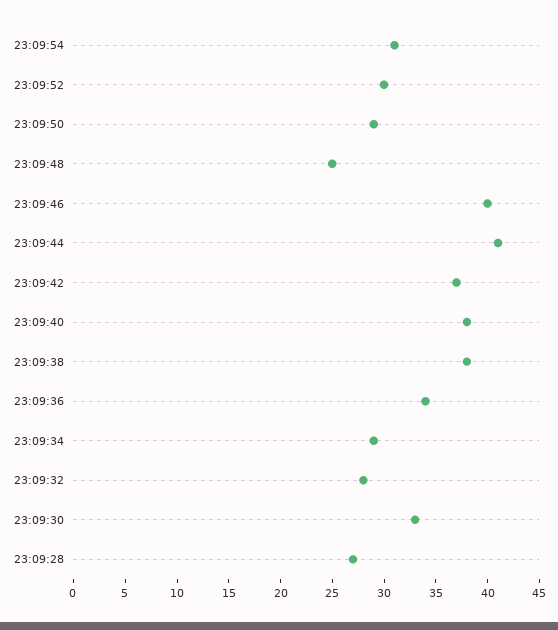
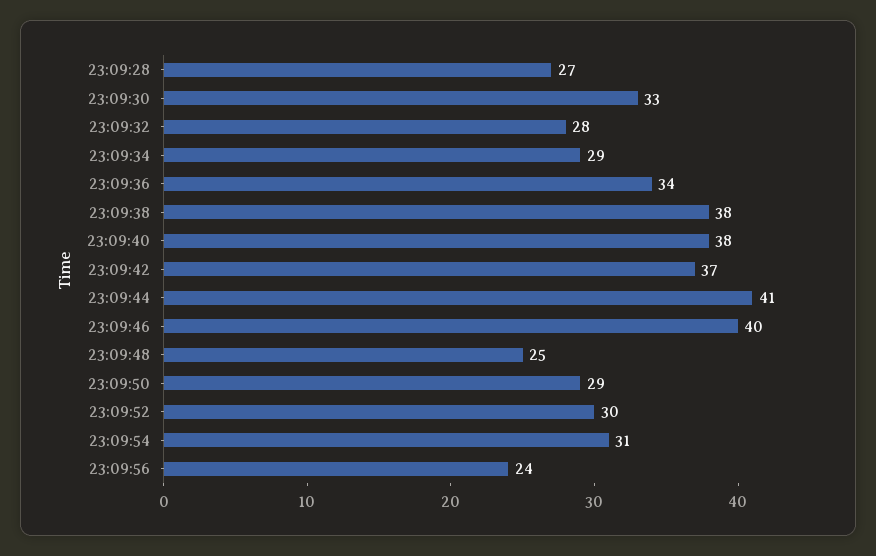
23:09:56: none -> 24

